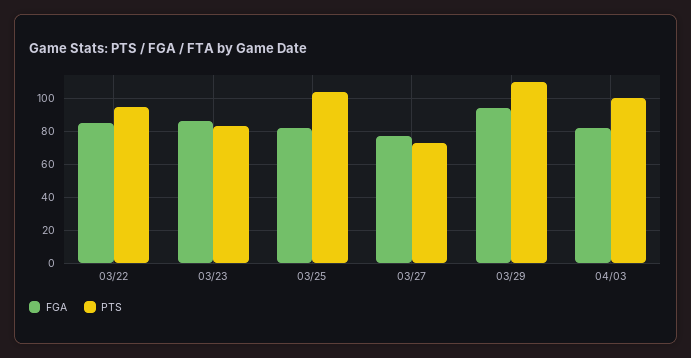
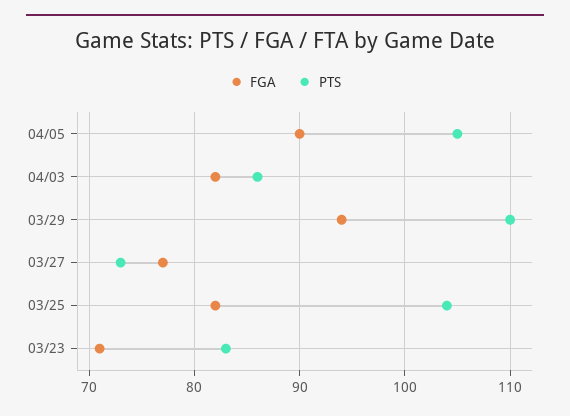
FGA, 03/22: 85 -> none
PTS, 03/22: 95 -> none
FGA, 03/23: 85 -> 71
PTS, 04/03: 100 -> 86
FGA, 04/05: none -> 90
PTS, 04/05: none -> 105

